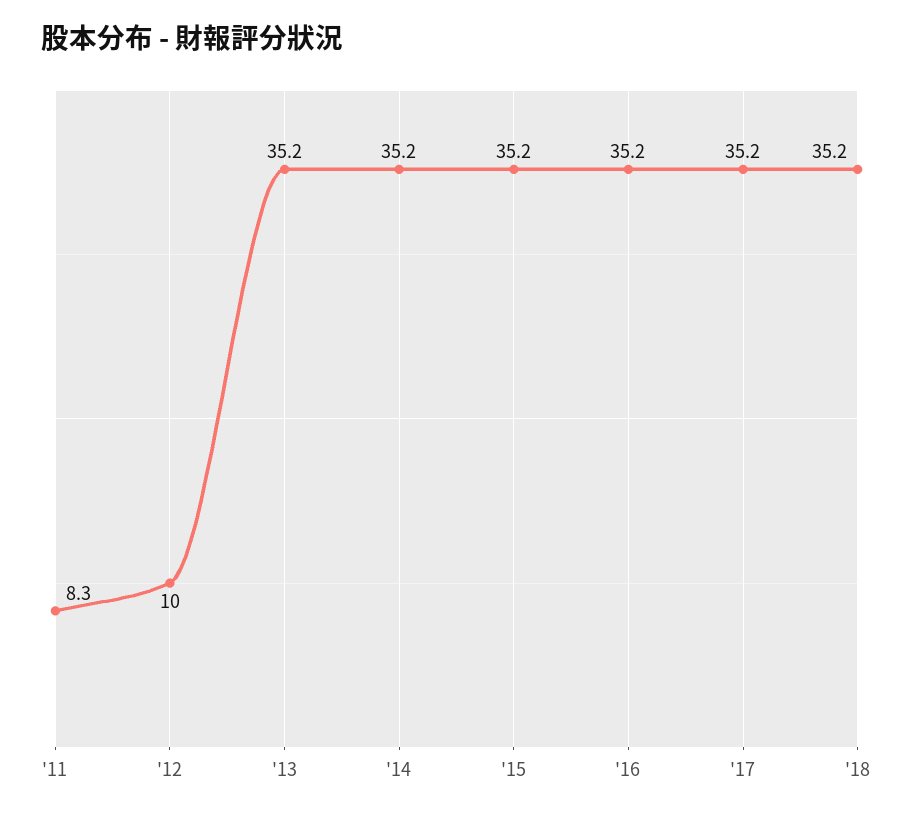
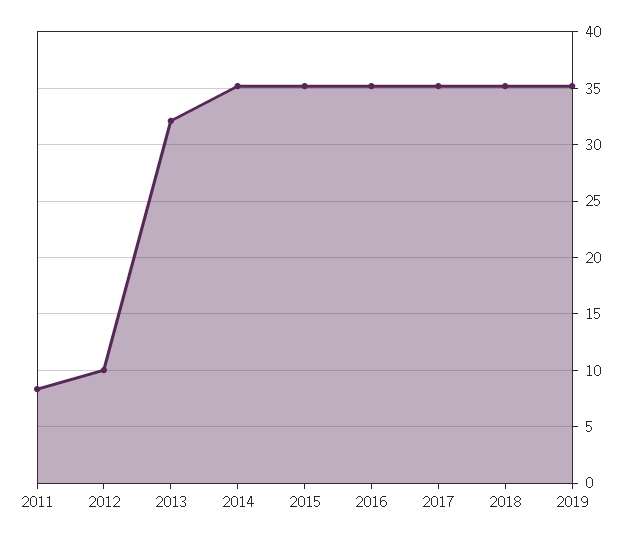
'13: 35.2 -> 32
2019: none -> 35

